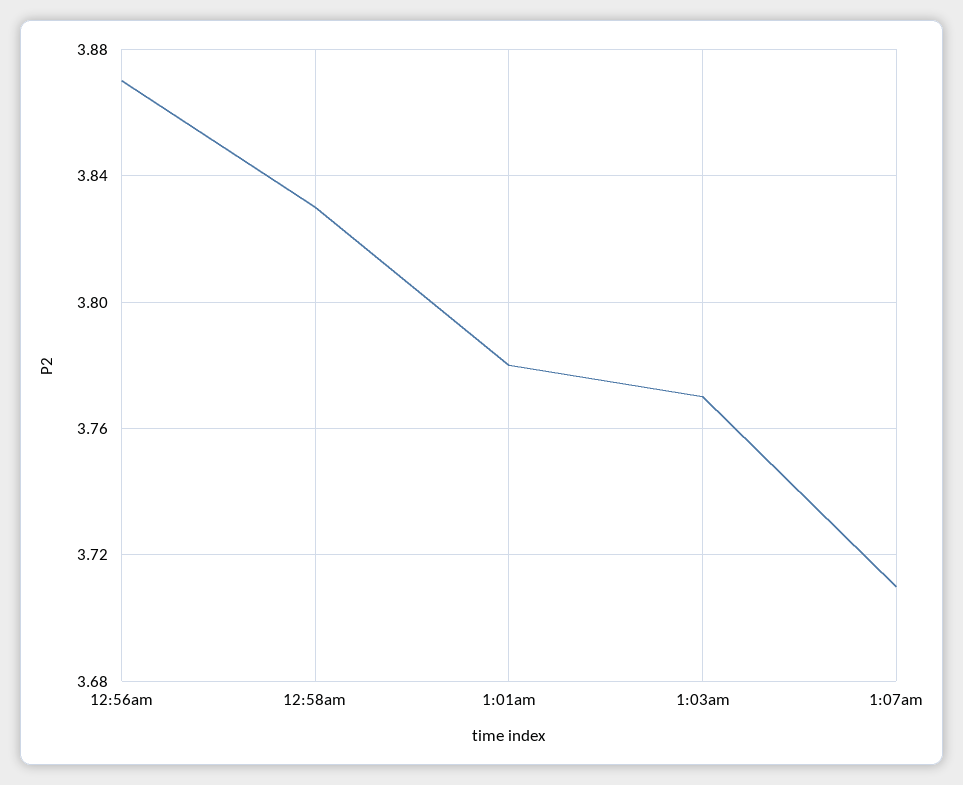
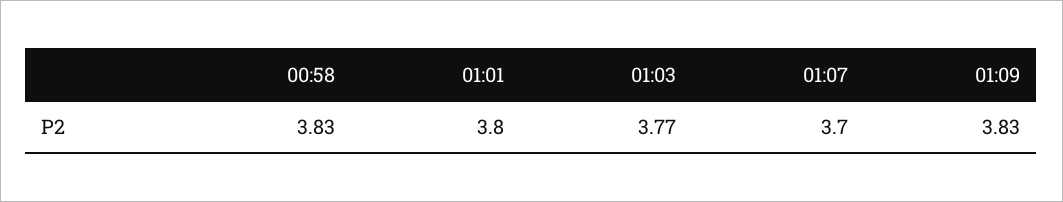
12:56am: 3.87 -> none
1:01am: 3.78 -> 3.8
1:07am: 3.71 -> 3.7
01:09: none -> 3.83

